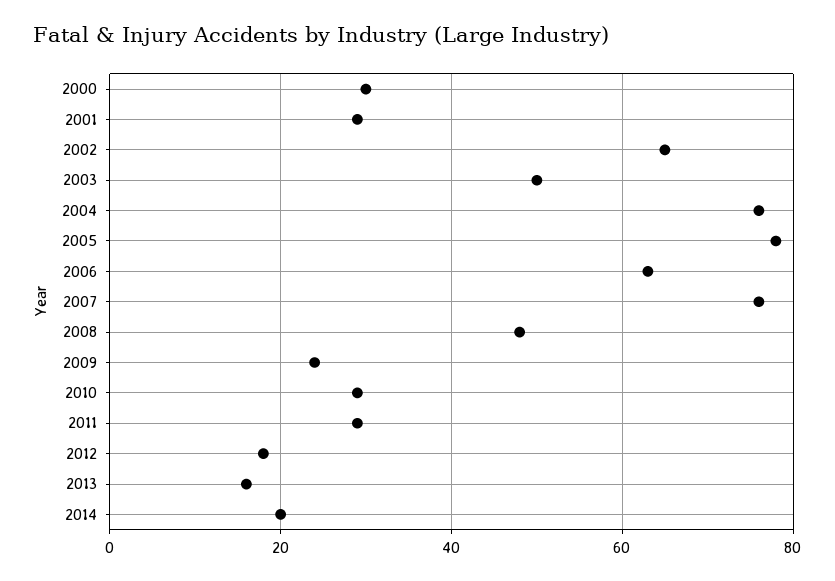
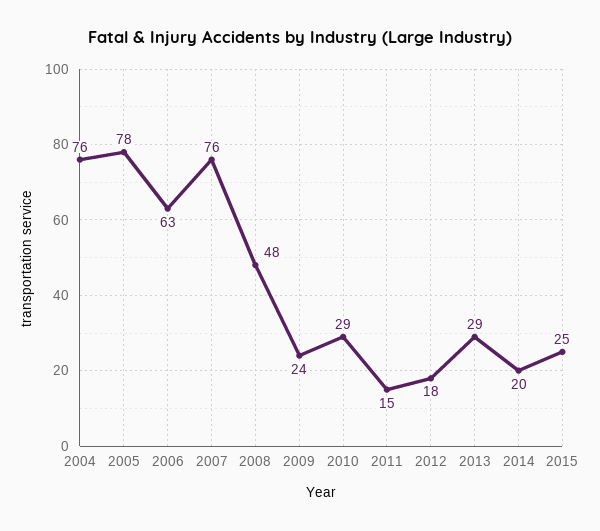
2000: 30 -> none
2001: 30 -> none
2002: 65 -> none
2003: 50 -> none
2011: 30 -> 15
2013: 15 -> 29
2015: none -> 25

